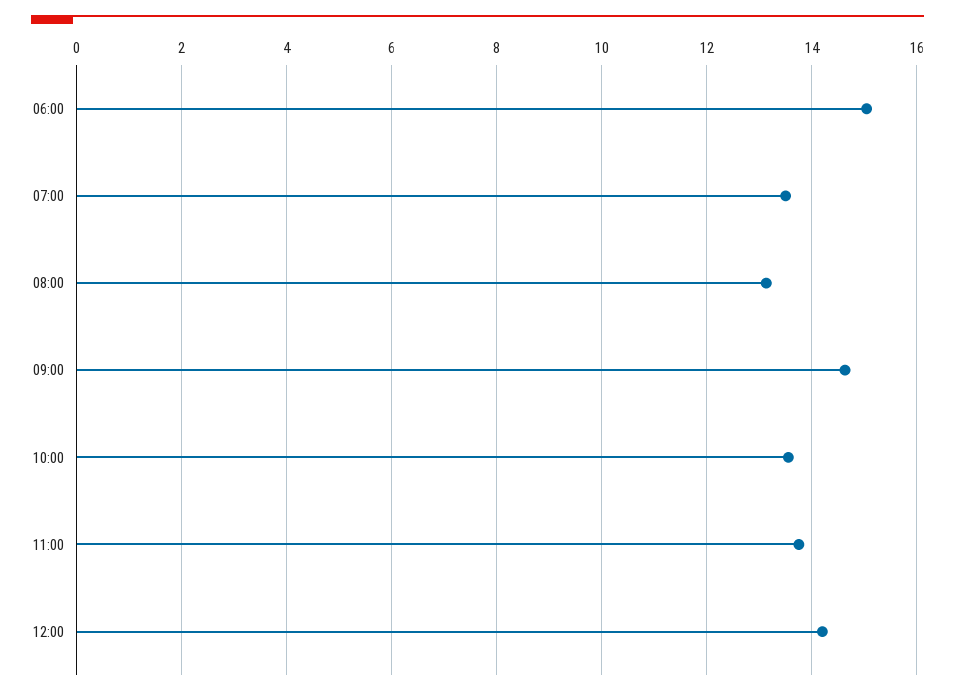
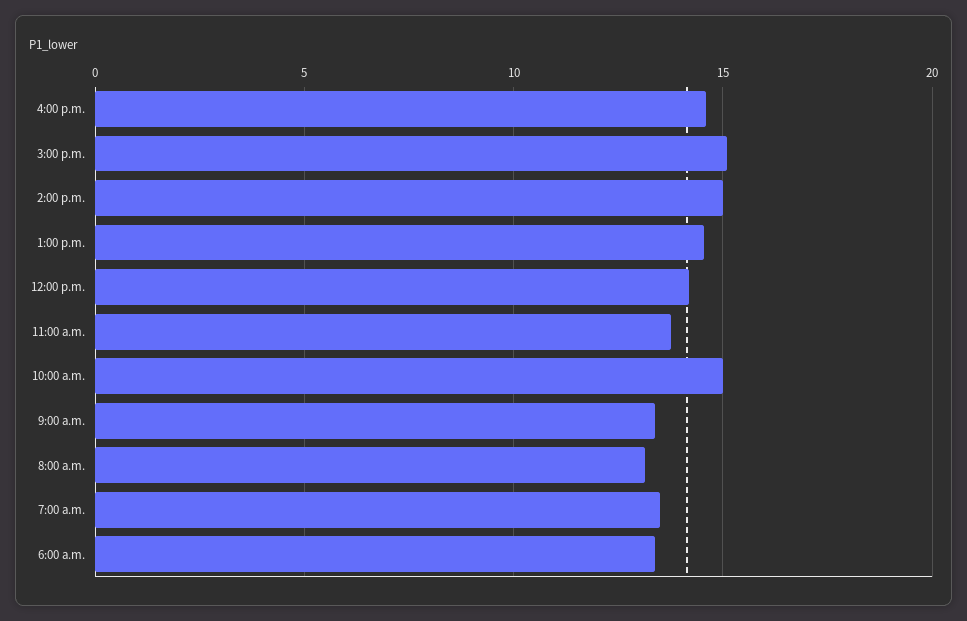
06:00: 15 -> 13.5
09:00: 14.6 -> 13.5
10:00: 13.6 -> 15
4:00 p.m.: none -> 14.5
3:00 p.m.: none -> 15
2:00 p.m.: none -> 15
1:00 p.m.: none -> 14.5

